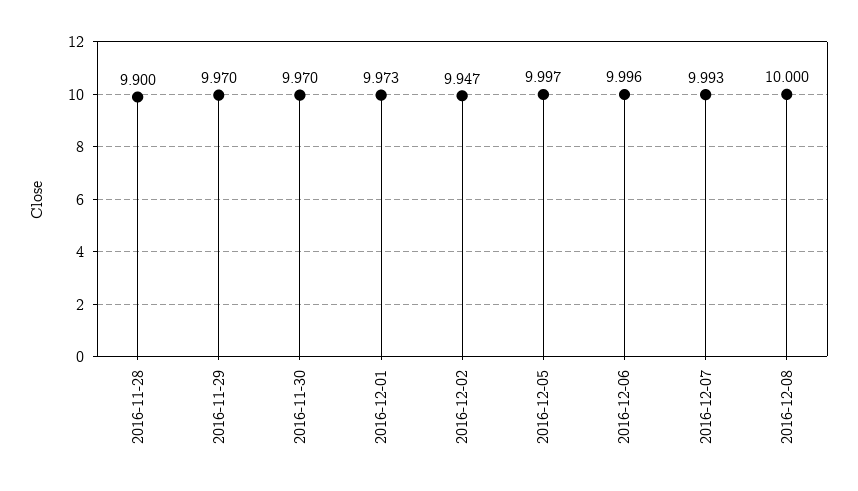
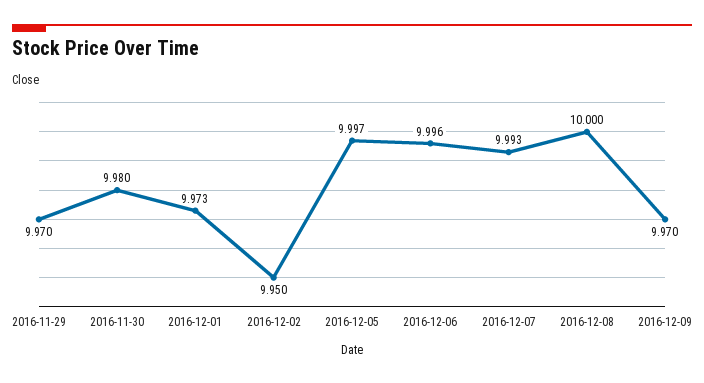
2016-11-28: 9.9 -> none
2016-11-30: 9.97 -> 9.98
2016-12-02: 9.947 -> 9.95
2016-12-09: none -> 9.97

